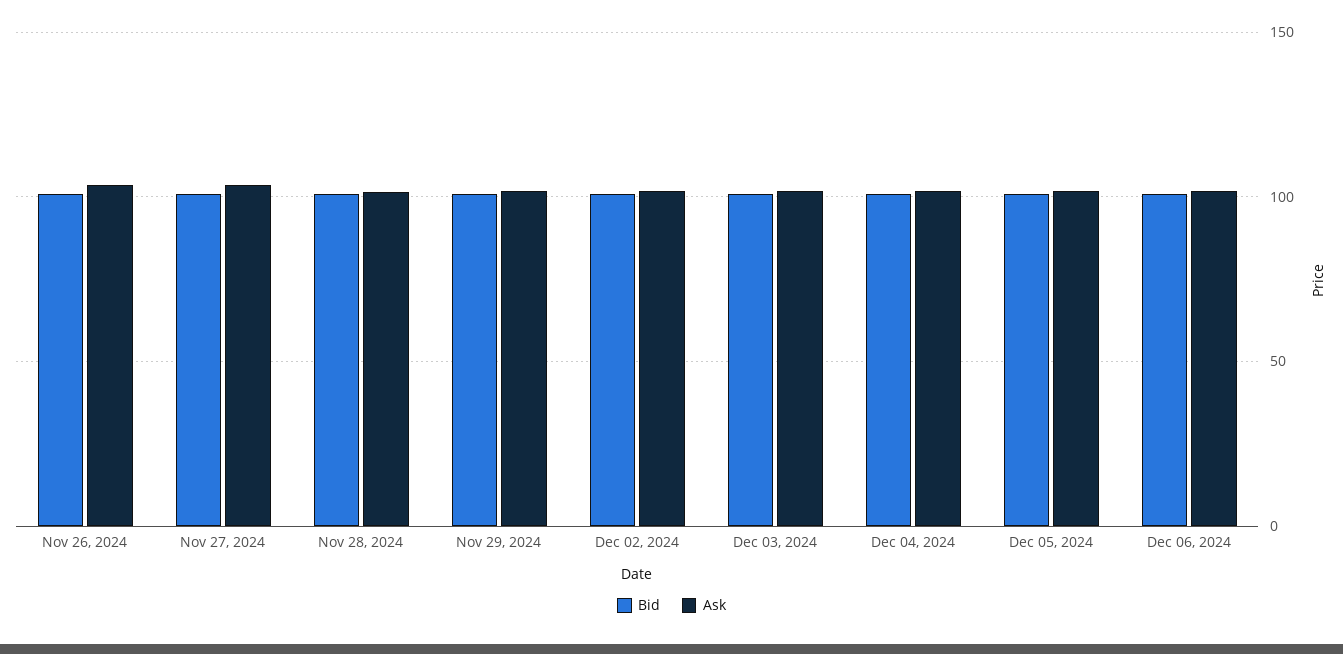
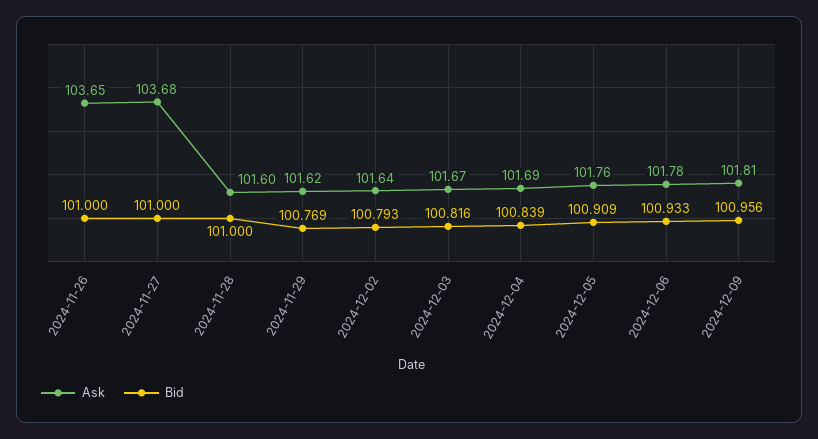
Ask, 2024-12-09: none -> 101.81
Bid, 2024-12-09: none -> 100.956

